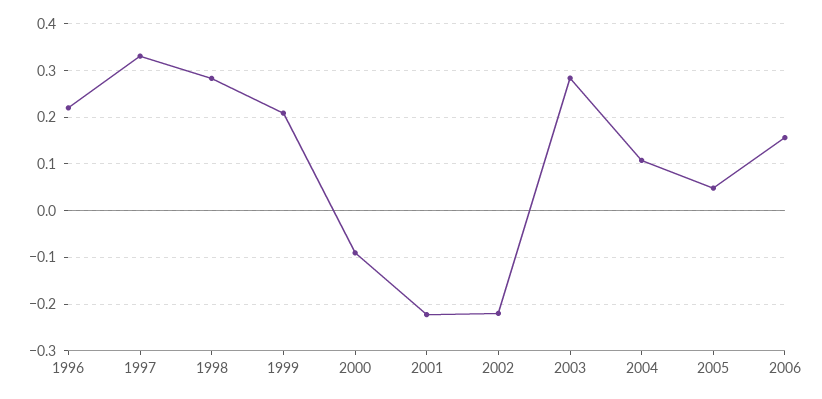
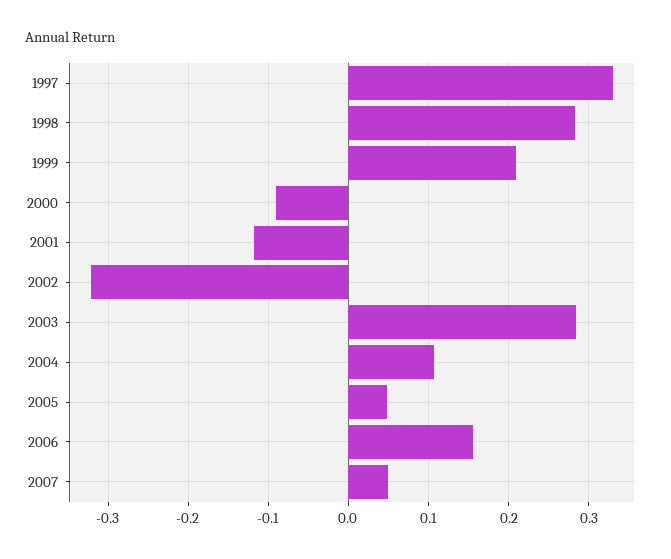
1996: 0.22 -> none
2001: -0.22 -> -0.12
2002: -0.22 -> -0.32
2007: none -> 0.05

